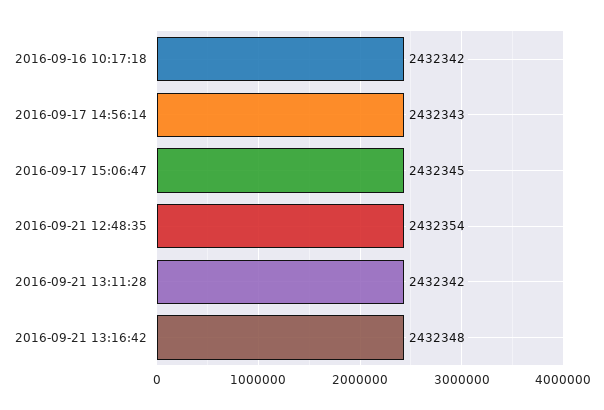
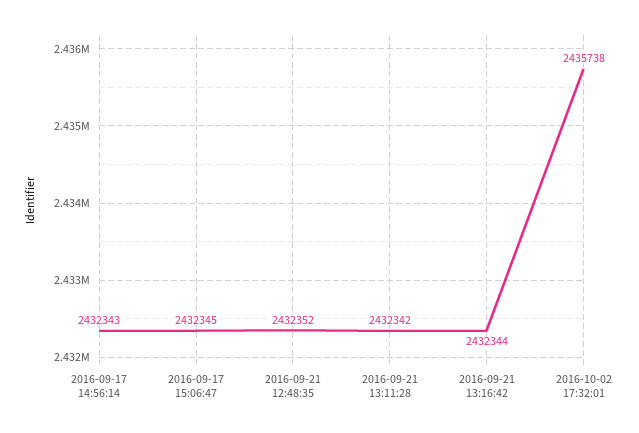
2016-09-16 10:17:18: 2432342 -> none
2016-09-21 12:48:35: 2432354 -> 2432352
2016-09-21 13:16:42: 2432348 -> 2432344
2016-10-02 17:32:01: none -> 2435738

